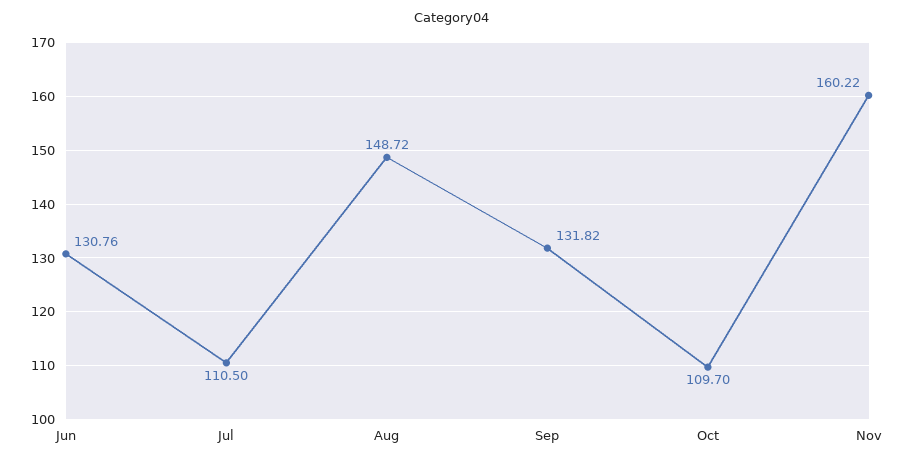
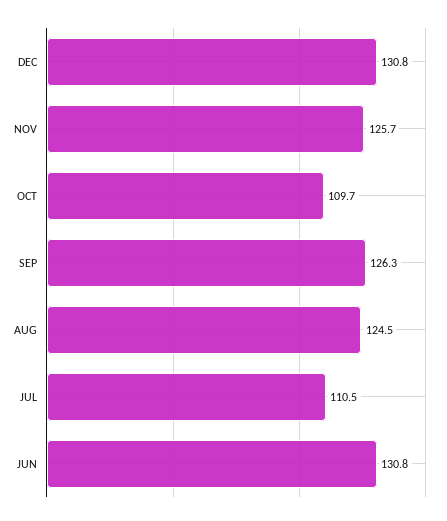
Aug: 148.72 -> 124.5
Sep: 131.82 -> 126.3
Nov: 160.22 -> 125.7
DEC: none -> 130.8

